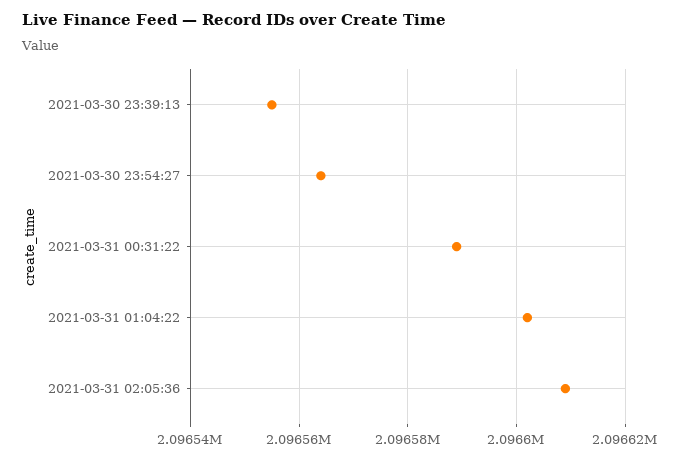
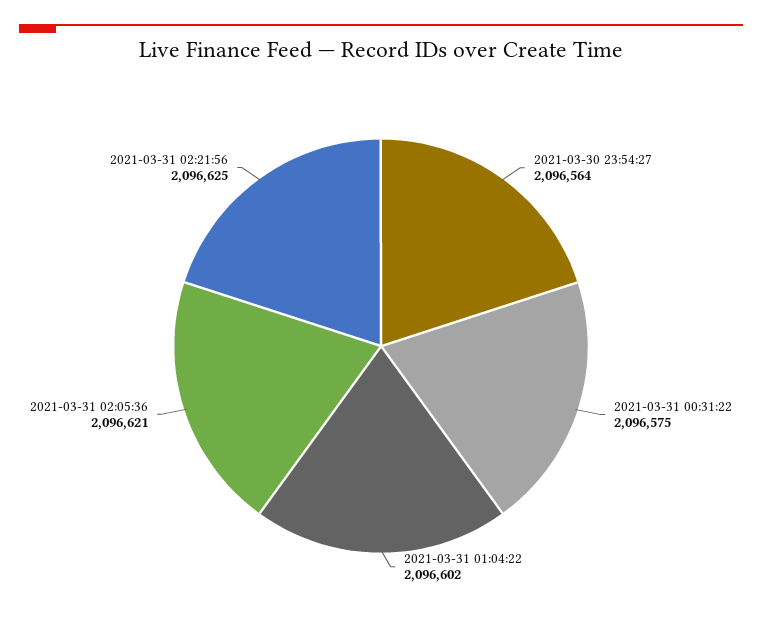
2021-03-30 23:39:13: 2096555 -> none
2021-03-31 00:31:22: 2096590 -> 2096575
2021-03-31 02:05:36: 2096610 -> 2096621
2021-03-31 02:21:56: none -> 2096625

